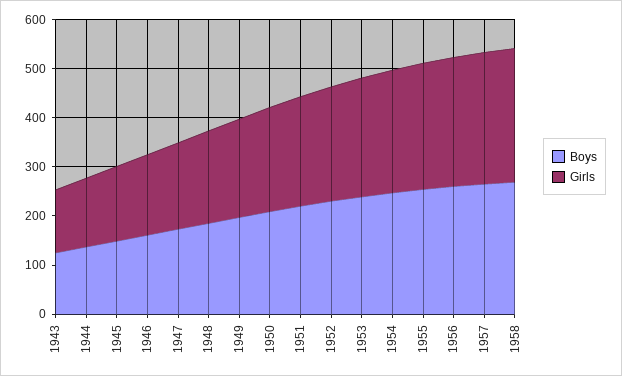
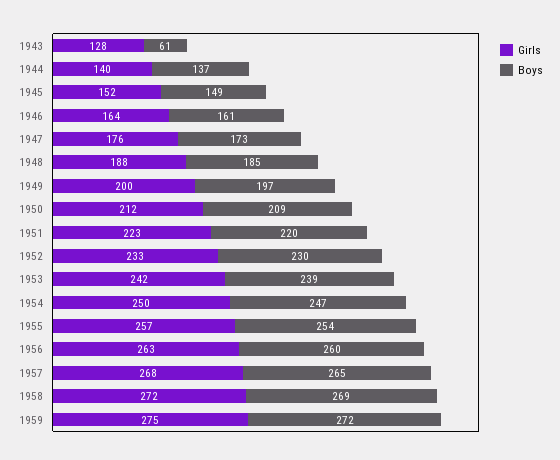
Boys, 1943: 120 -> 61
Girls, 1959: none -> 275
Boys, 1959: none -> 272

